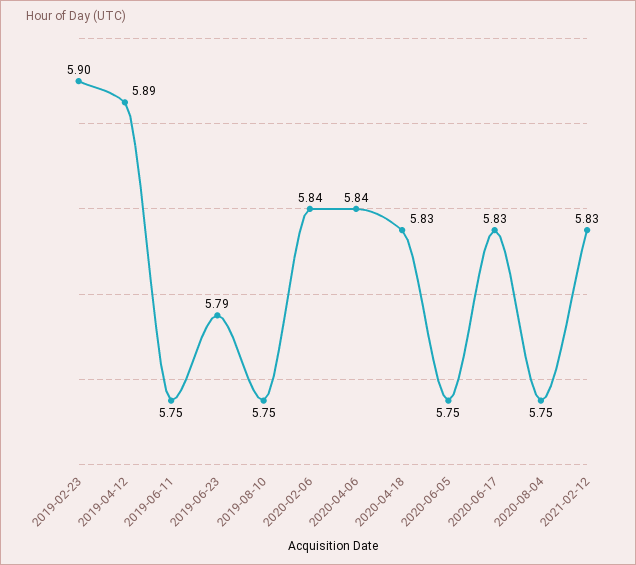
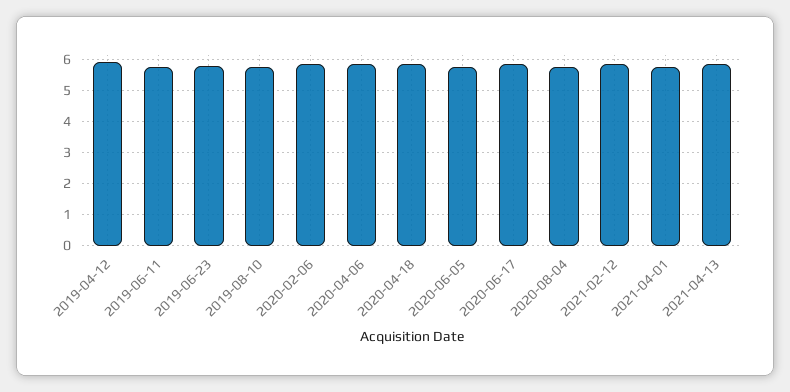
2019-02-23: 5.9 -> none
2021-04-01: none -> 5.8
2021-04-13: none -> 5.8

